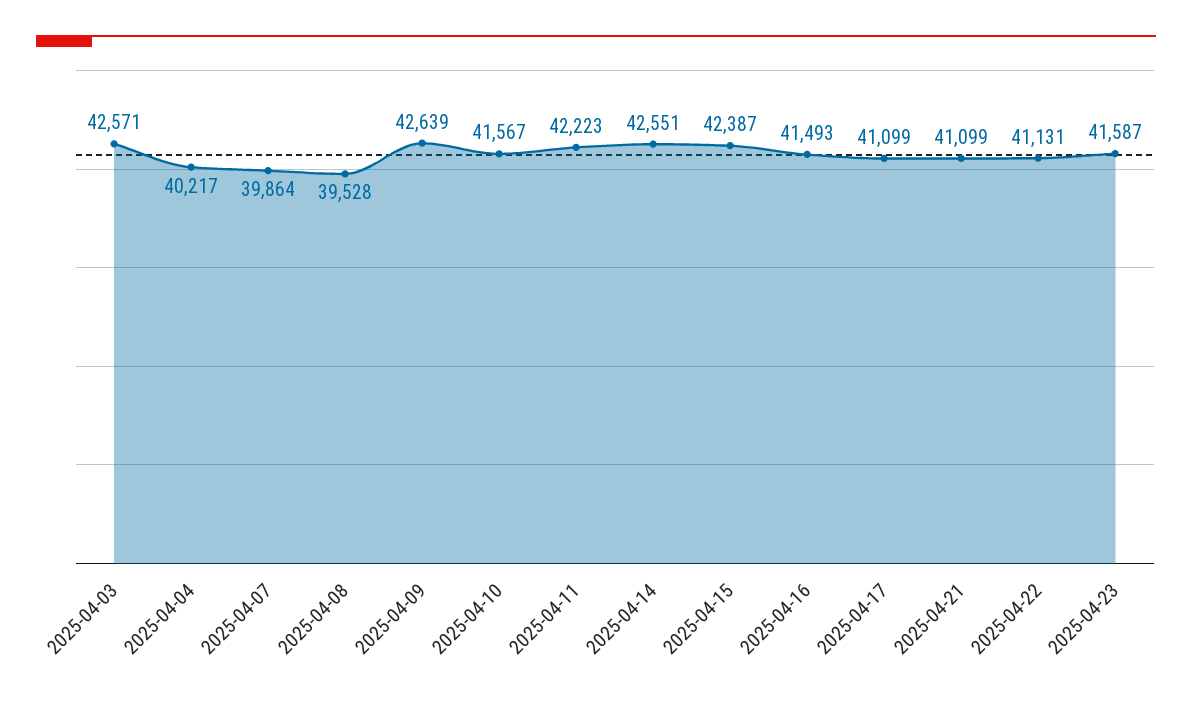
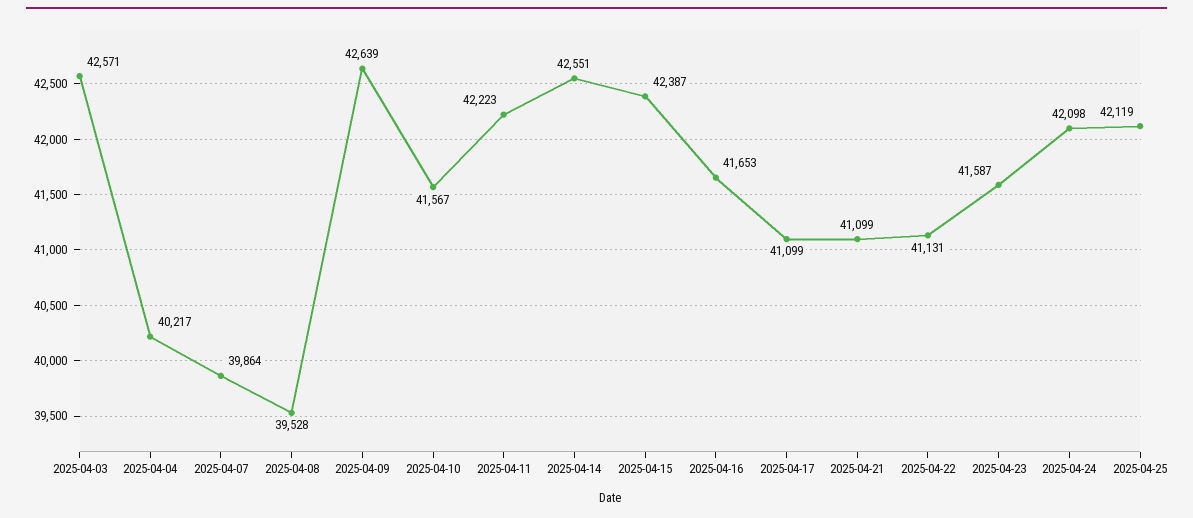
2025-04-16: 41493 -> 41653
2025-04-24: none -> 42098
2025-04-25: none -> 42119

